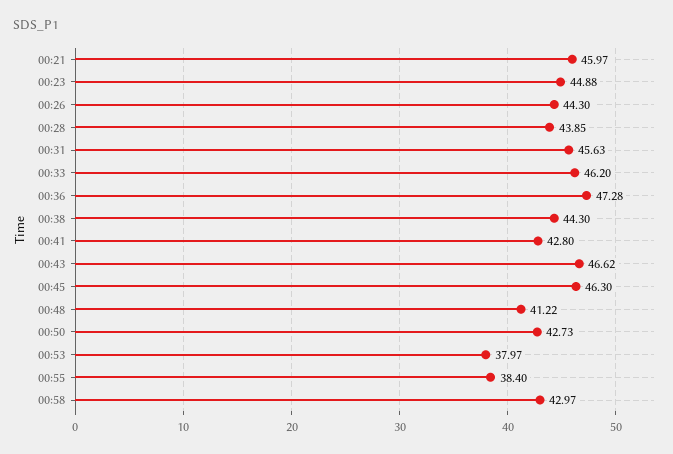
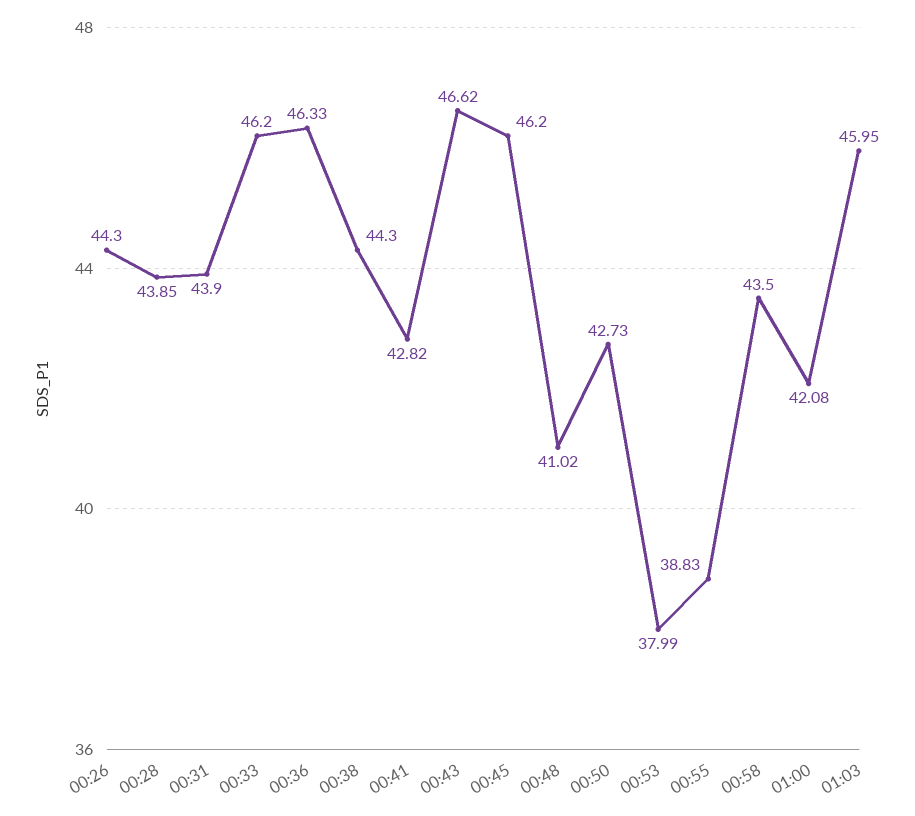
00:21: 45.97 -> none
00:23: 44.88 -> none
00:31: 45.63 -> 43.9
00:36: 47.28 -> 46.33
00:41: 42.8 -> 42.82
00:45: 46.3 -> 46.2
00:48: 41.22 -> 41.02
00:53: 37.97 -> 37.99
00:55: 38.4 -> 38.83
00:58: 42.97 -> 43.5
01:00: none -> 42.08
01:03: none -> 45.95

